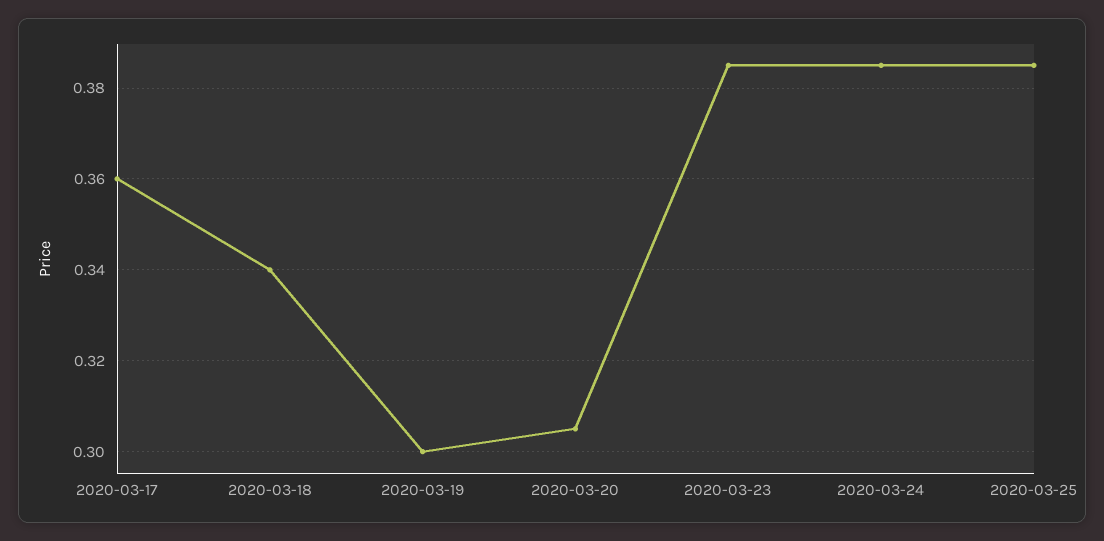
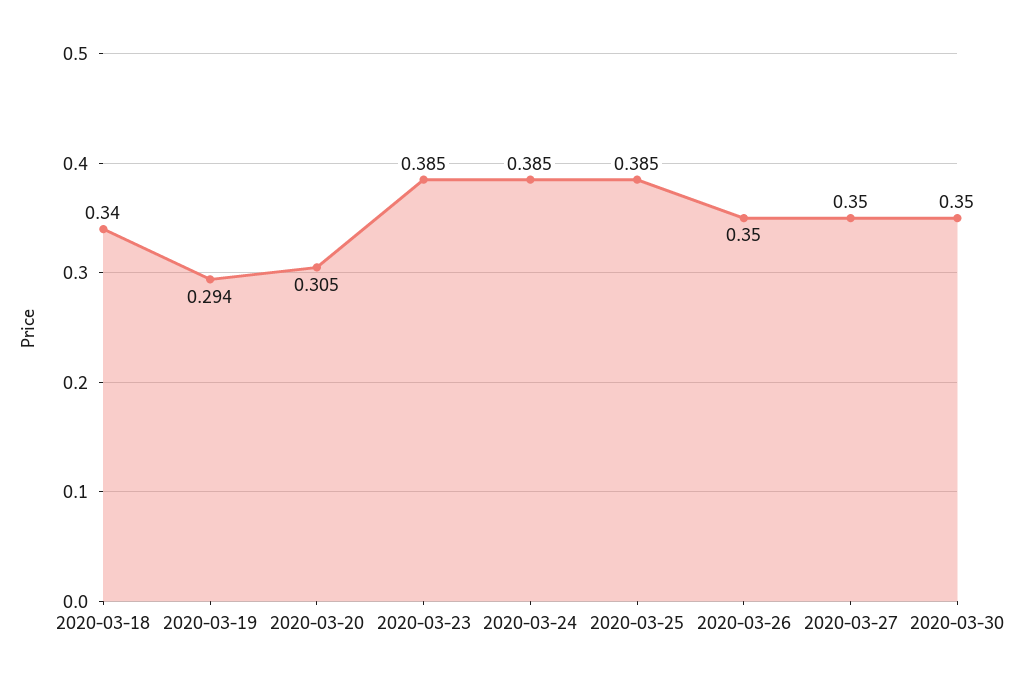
2020-03-17: 0.36 -> none
2020-03-19: 0.3 -> 0.294
2020-03-26: none -> 0.35
2020-03-27: none -> 0.35
2020-03-30: none -> 0.35

